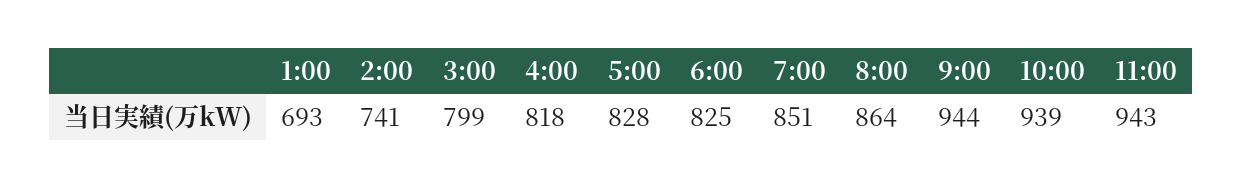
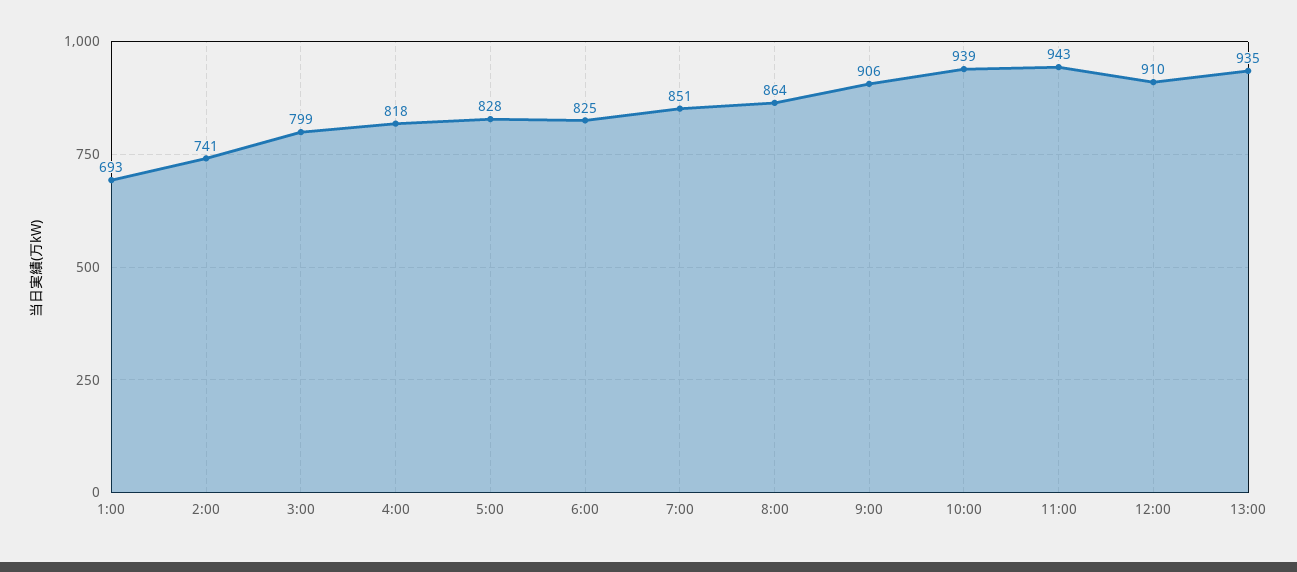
9:00: 944 -> 906
12:00: none -> 910
13:00: none -> 935

